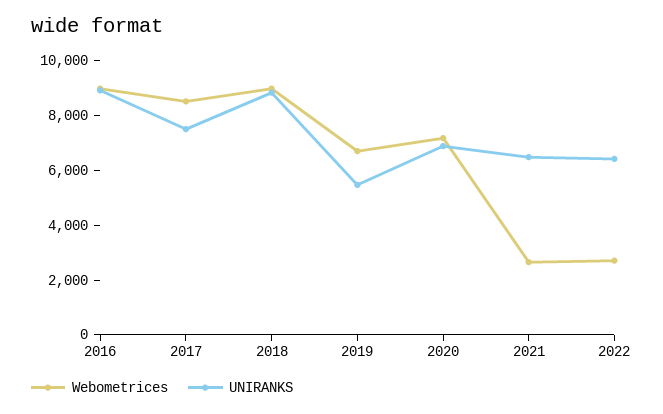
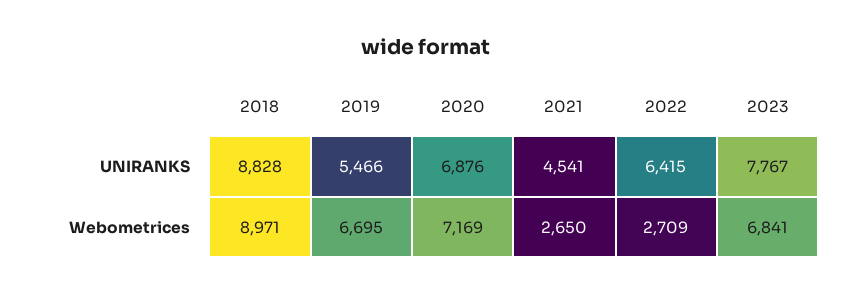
Webometrices, 2016: 9000 -> none
UNIRANKS, 2016: 9000 -> none
Webometrices, 2017: 8500 -> none
UNIRANKS, 2017: 7500 -> none
UNIRANKS, 2021: 6500 -> 4541
UNIRANKS, 2023: none -> 7767
Webometrices, 2023: none -> 6841

